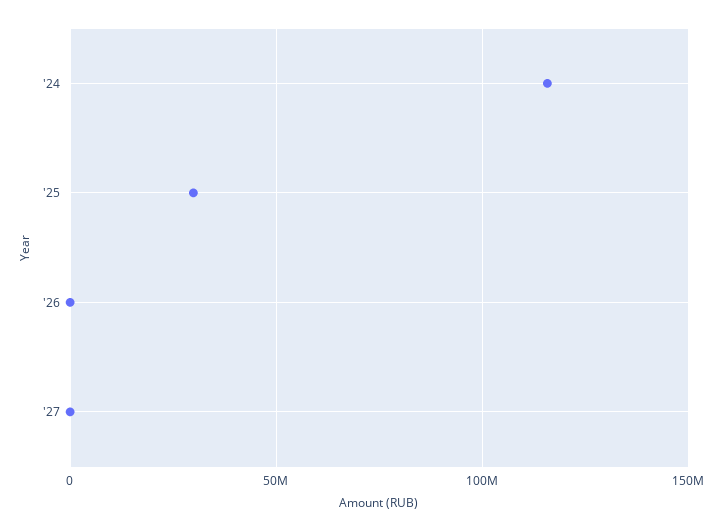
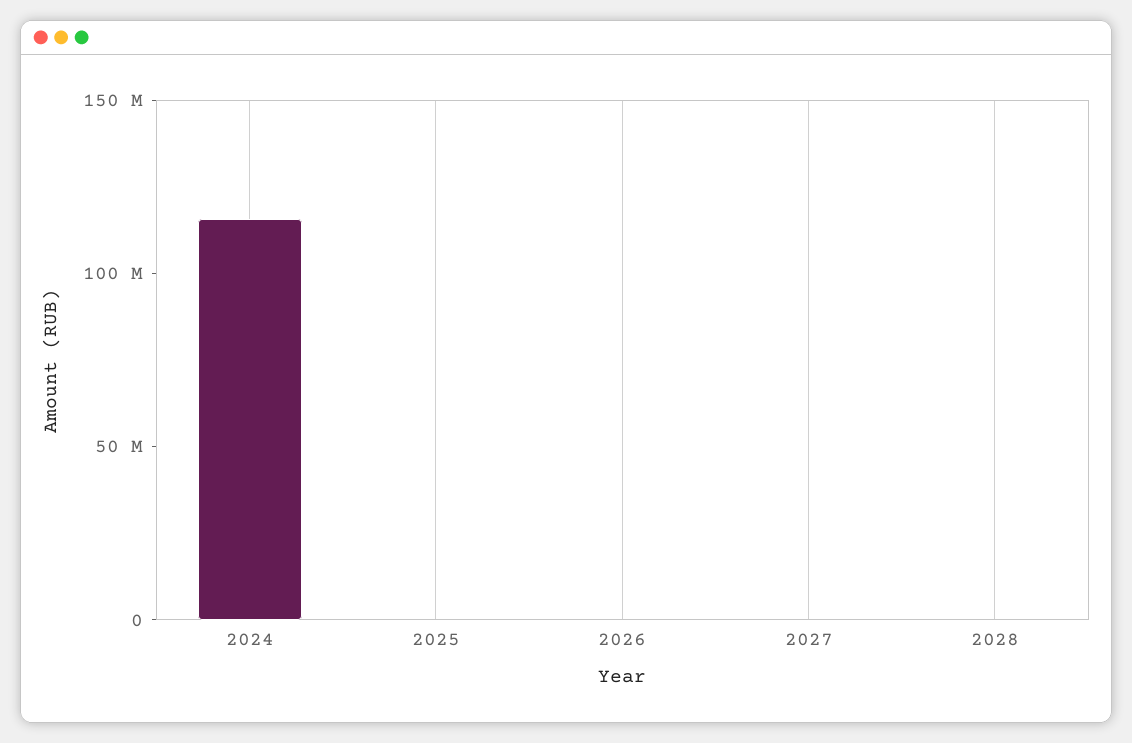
'25: 30000000 -> 0
2028: none -> 0

